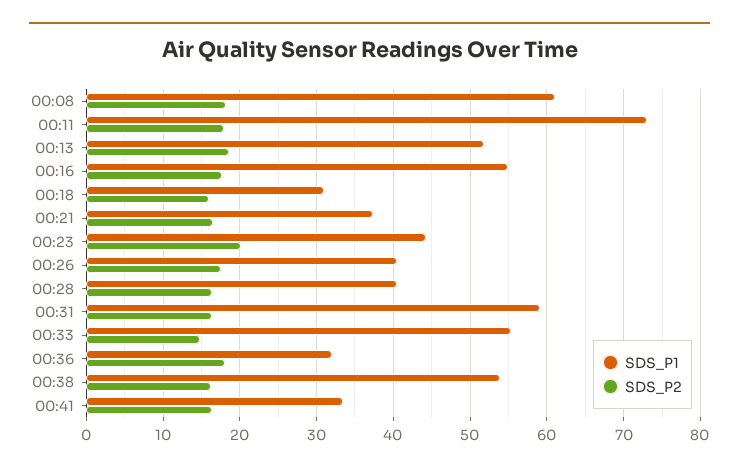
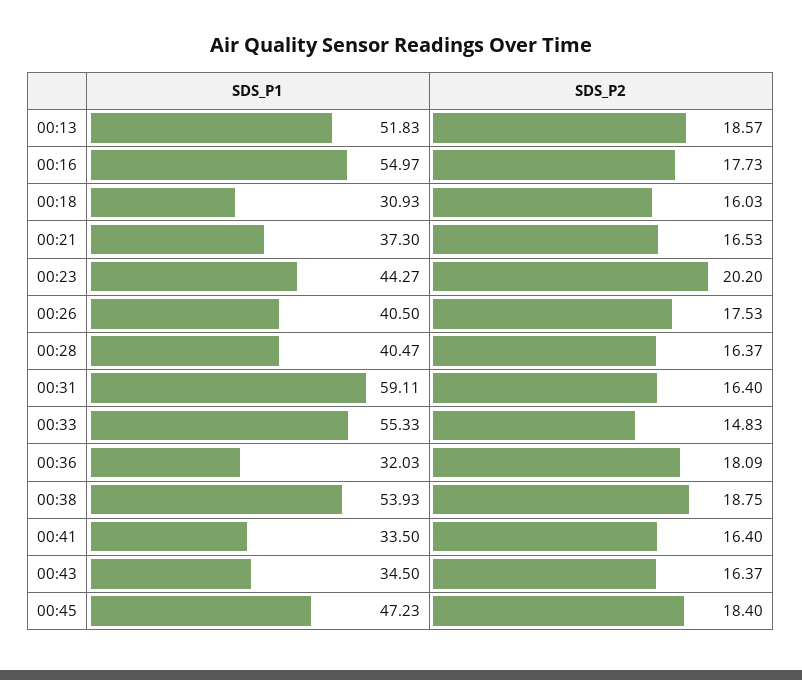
SDS_P1, 00:08: 61 -> none
SDS_P2, 00:08: 18 -> none
SDS_P1, 00:11: 73 -> none
SDS_P2, 00:11: 18 -> none
SDS_P2, 00:38: 16 -> 18.75
SDS_P1, 00:43: none -> 34.5
SDS_P2, 00:43: none -> 16.37
SDS_P1, 00:45: none -> 47.23
SDS_P2, 00:45: none -> 18.4

